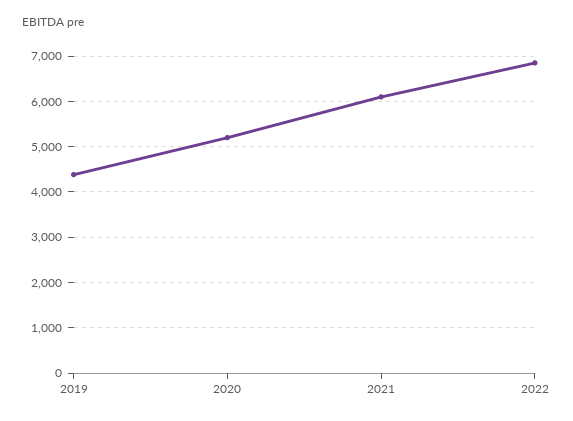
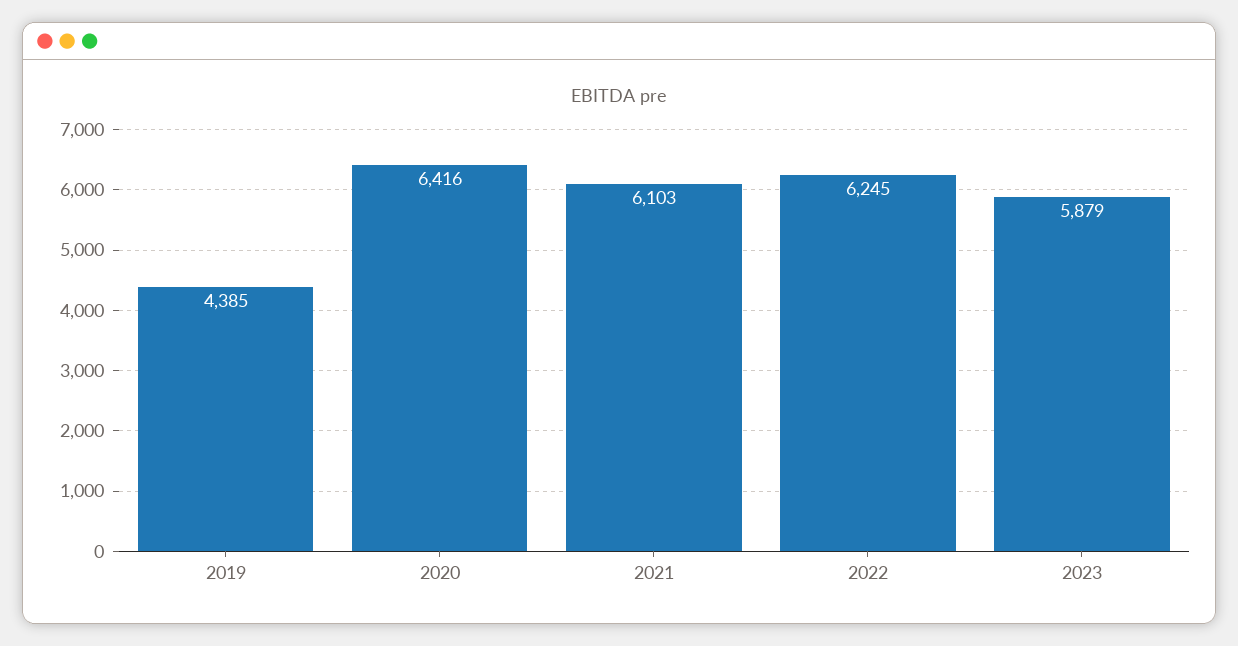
2020: 5200 -> 6416
2022: 6800 -> 6245
2023: none -> 5879

